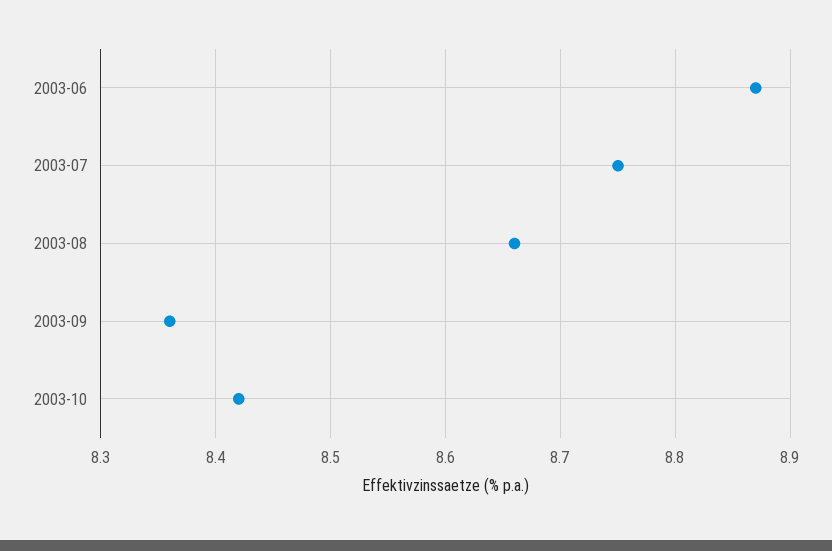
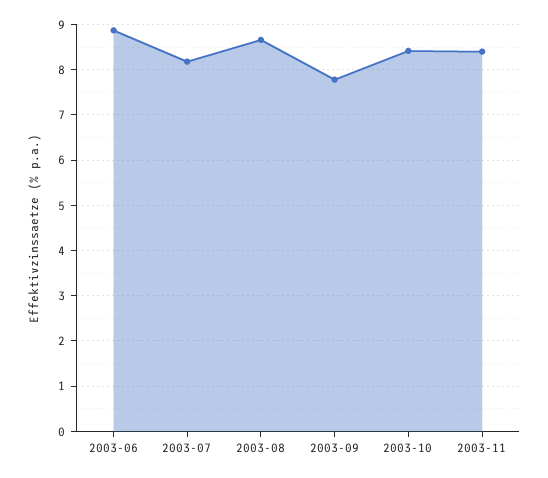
2003-07: 8.75 -> 8.2
2003-09: 8.36 -> 7.8
2003-11: none -> 8.4

